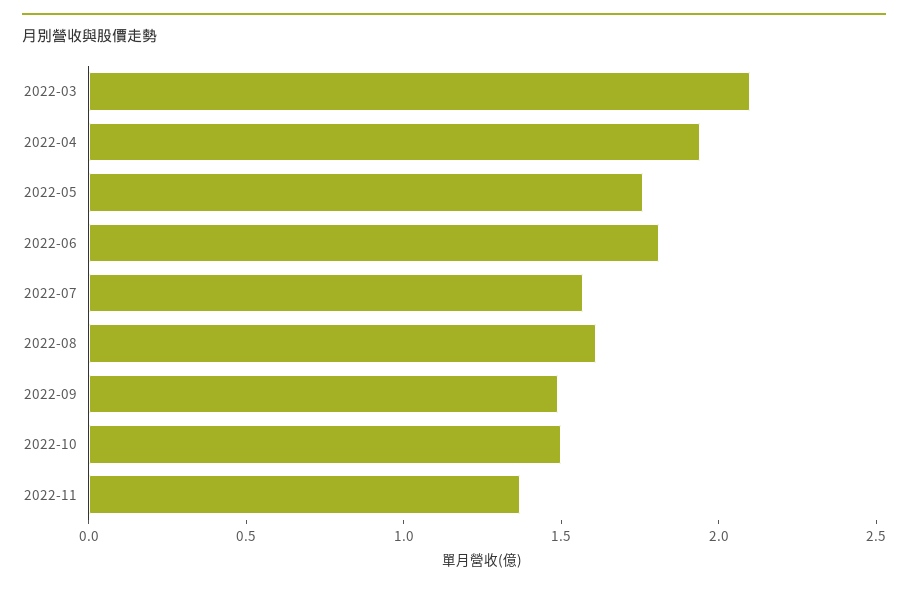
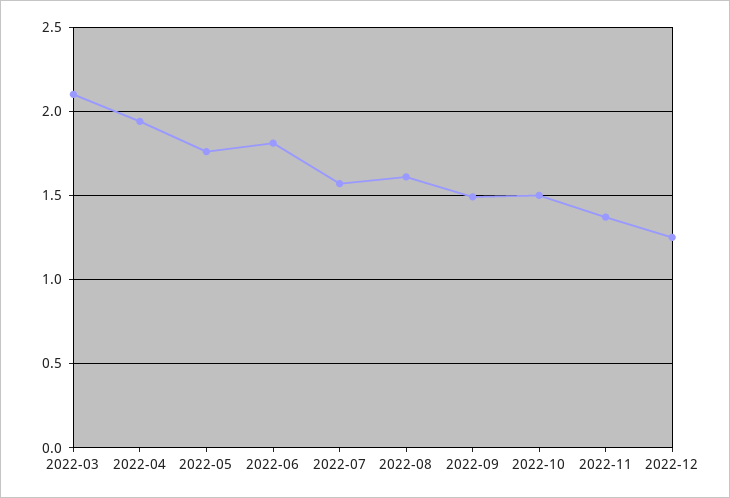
2022-12: none -> 1.25

